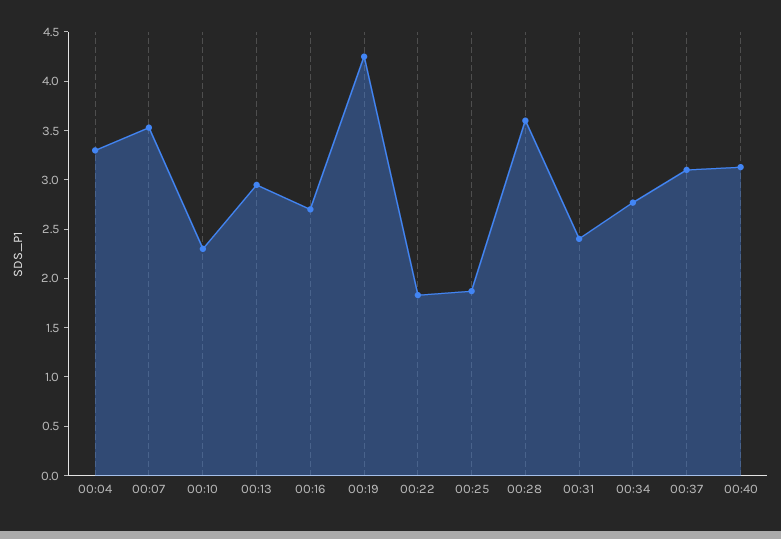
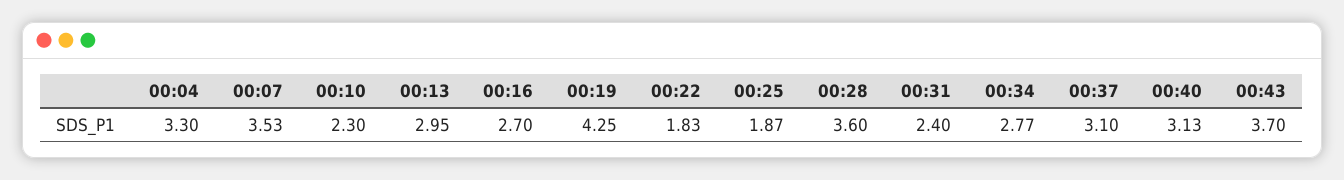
00:43: none -> 3.7

